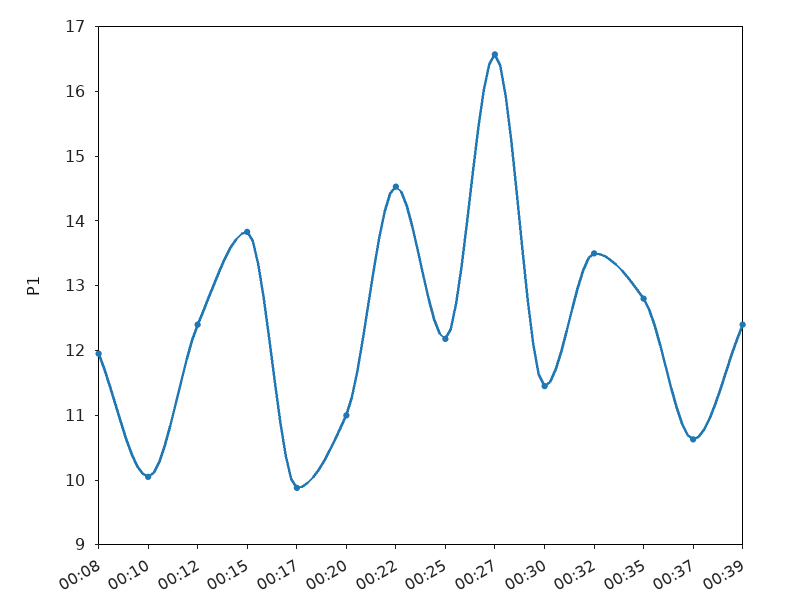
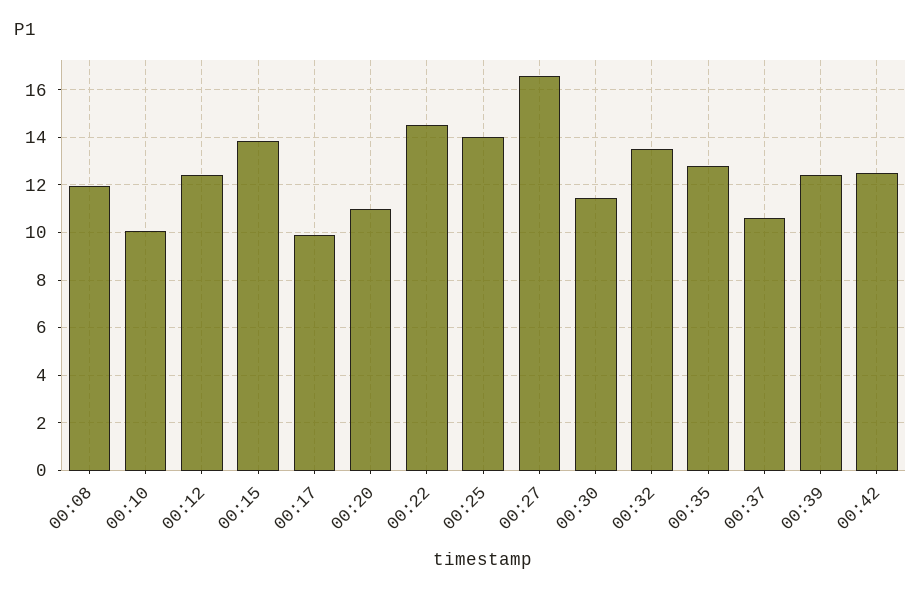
00:25: 12.2 -> 14
00:42: none -> 12.5

